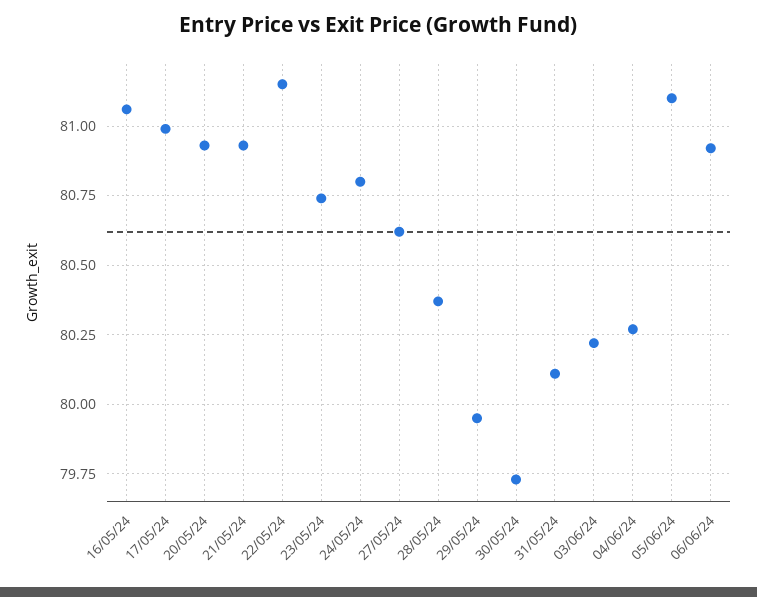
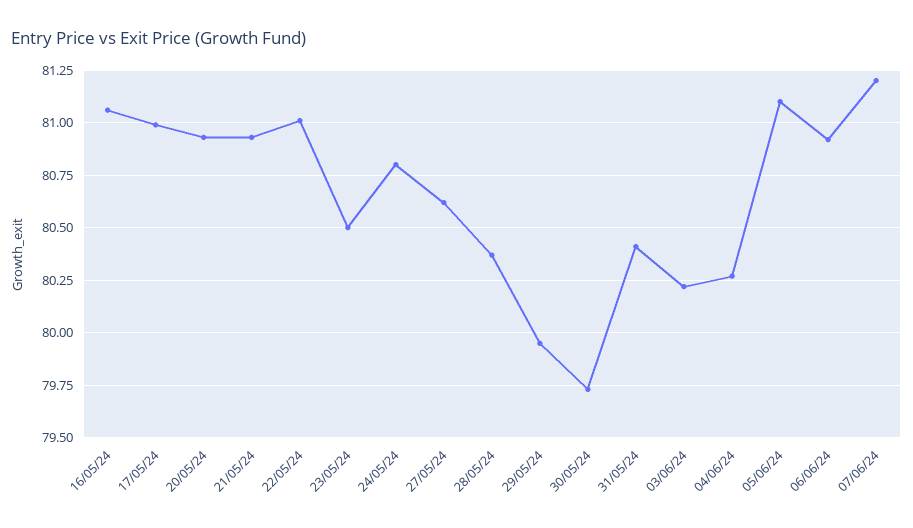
22/05/24: 81.15 -> 81
23/05/24: 80.75 -> 80.5
31/05/24: 80.1 -> 80.4
07/06/24: none -> 81.2

